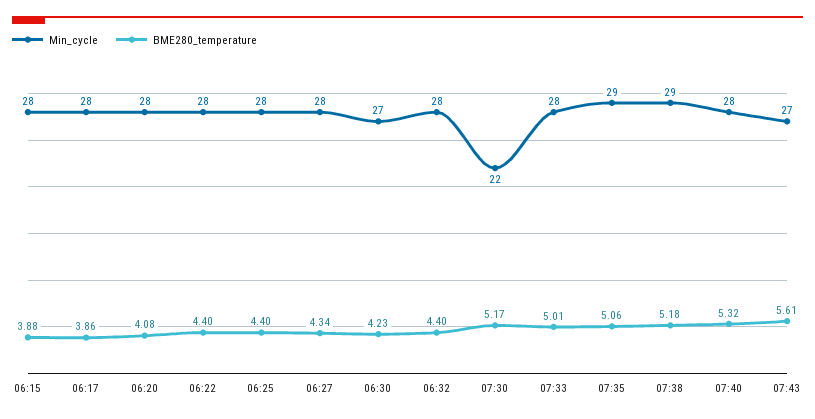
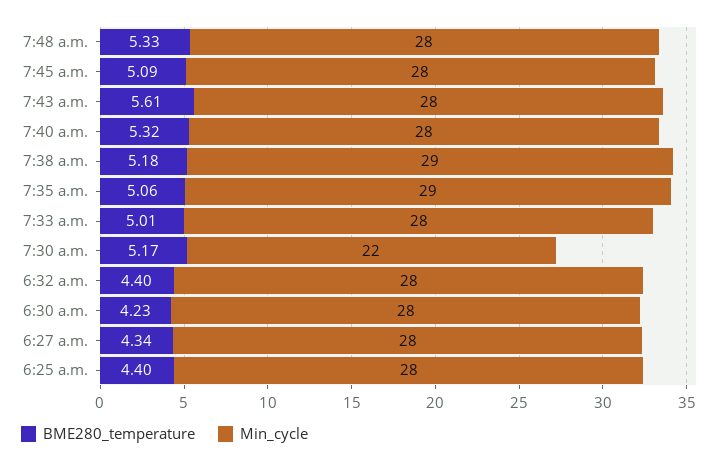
Min_cycle, 06:15: 28 -> none
BME280_temperature, 06:15: 3.88 -> none
Min_cycle, 06:17: 28 -> none
BME280_temperature, 06:17: 3.86 -> none
Min_cycle, 06:20: 28 -> none
BME280_temperature, 06:20: 4.08 -> none
Min_cycle, 06:22: 28 -> none
BME280_temperature, 06:22: 4.4 -> none
Min_cycle, 06:30: 27 -> 28
Min_cycle, 07:43: 27 -> 28
BME280_temperature, 7:48 a.m.: none -> 5.33
Min_cycle, 7:48 a.m.: none -> 28
BME280_temperature, 7:45 a.m.: none -> 5.09
Min_cycle, 7:45 a.m.: none -> 28

